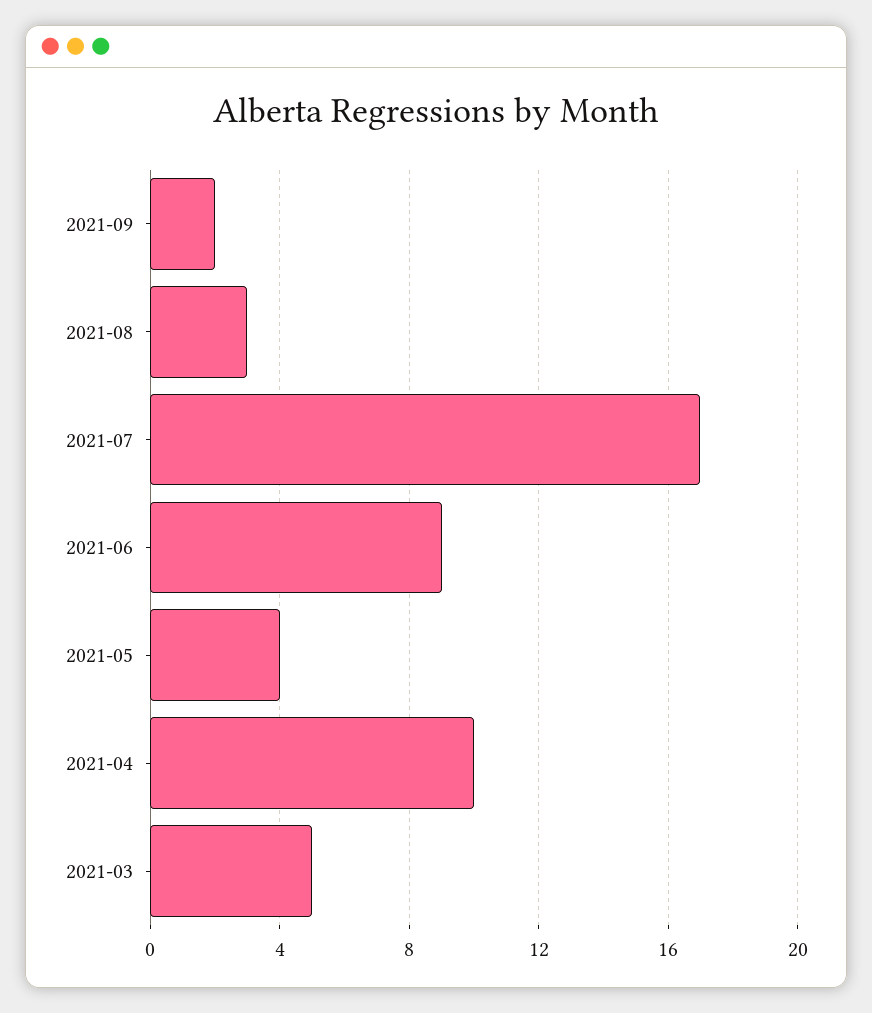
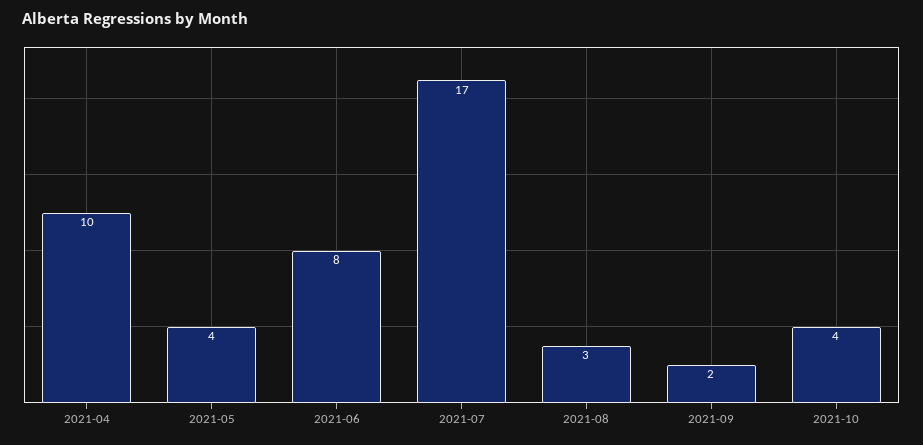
2021-06: 9 -> 8
2021-03: 5 -> none
2021-10: none -> 4

